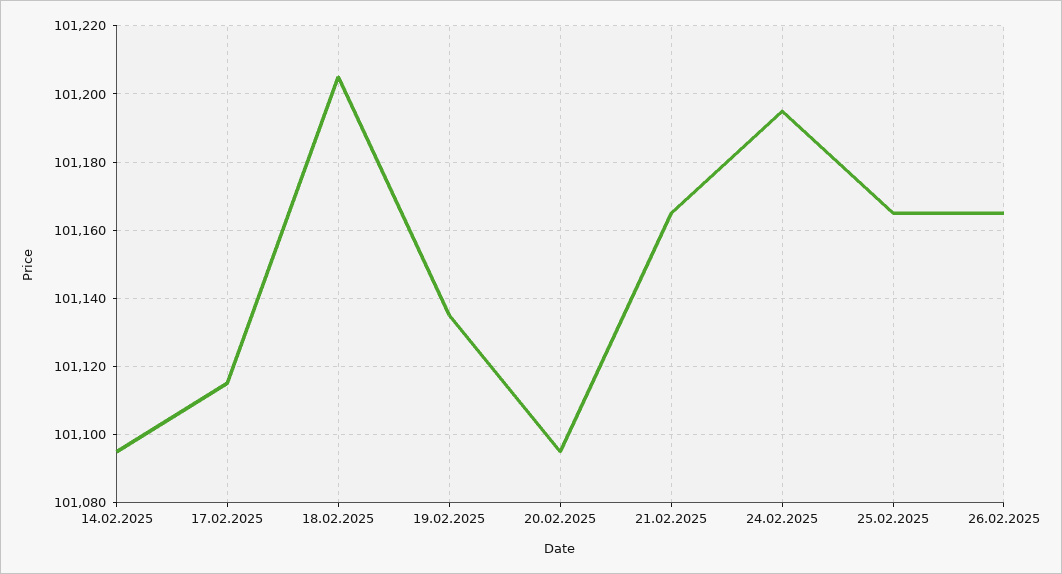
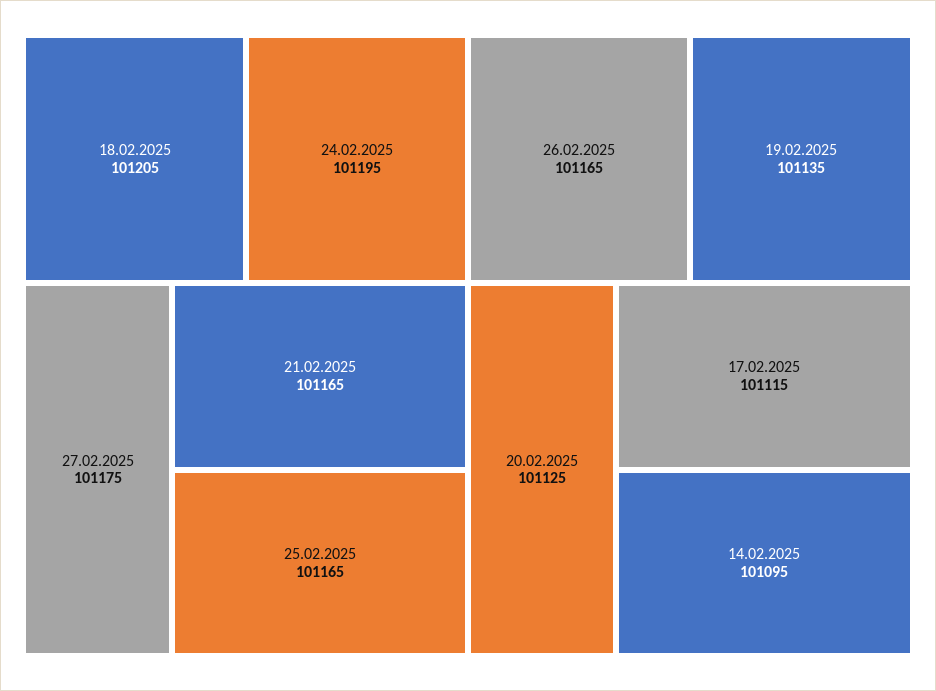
20.02.2025: 101095 -> 101125
27.02.2025: none -> 101175

